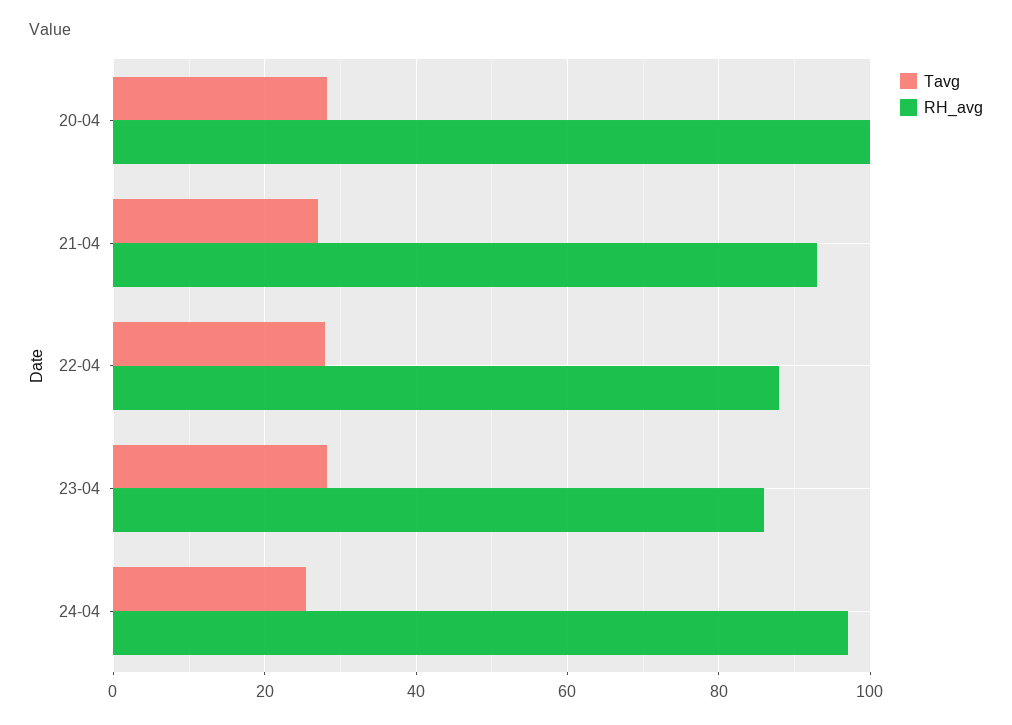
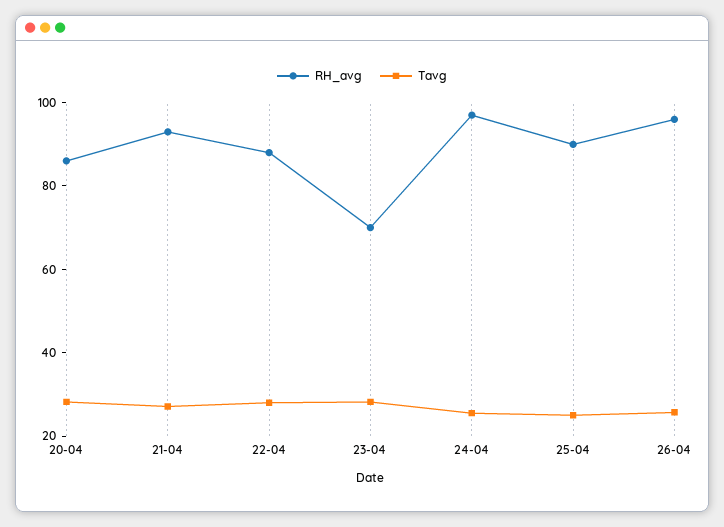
RH_avg, 20-04: 100 -> 85
RH_avg, 23-04: 86 -> 70
RH_avg, 25-04: none -> 90
Tavg, 25-04: none -> 25
RH_avg, 26-04: none -> 95
Tavg, 26-04: none -> 25

